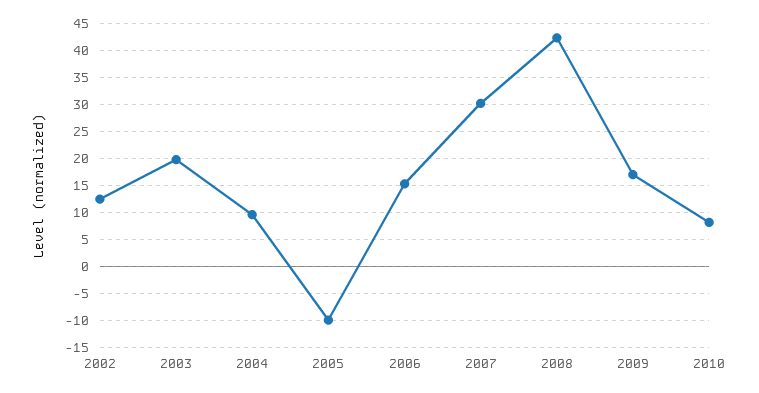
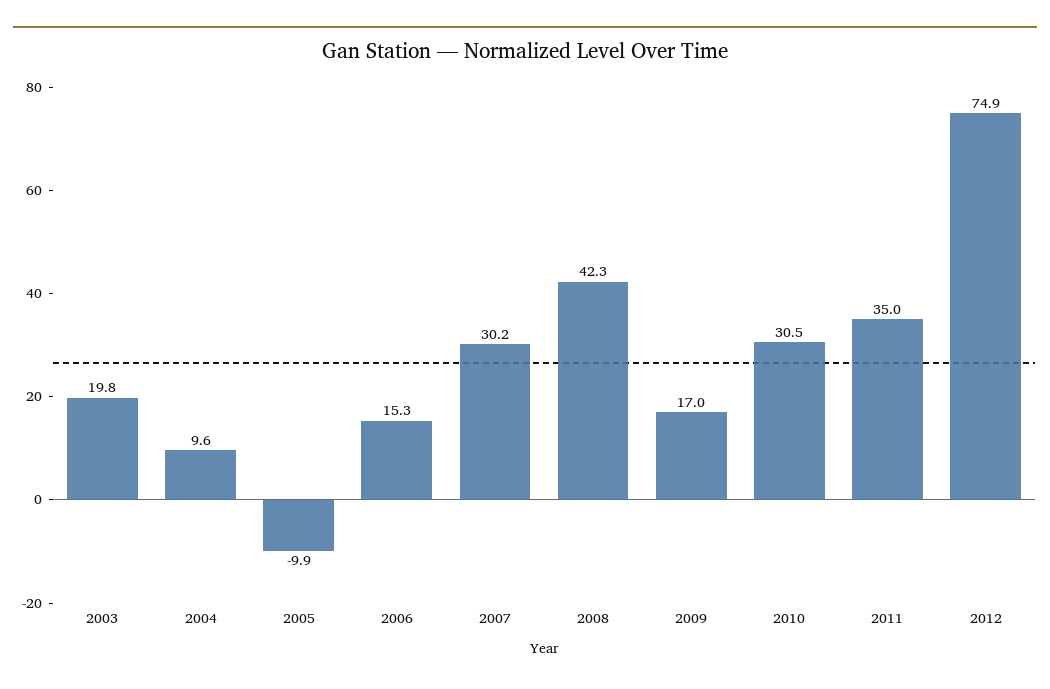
2002: 12.5 -> none
2010: 7.5 -> 30.5
2011: none -> 35
2012: none -> 74.9

